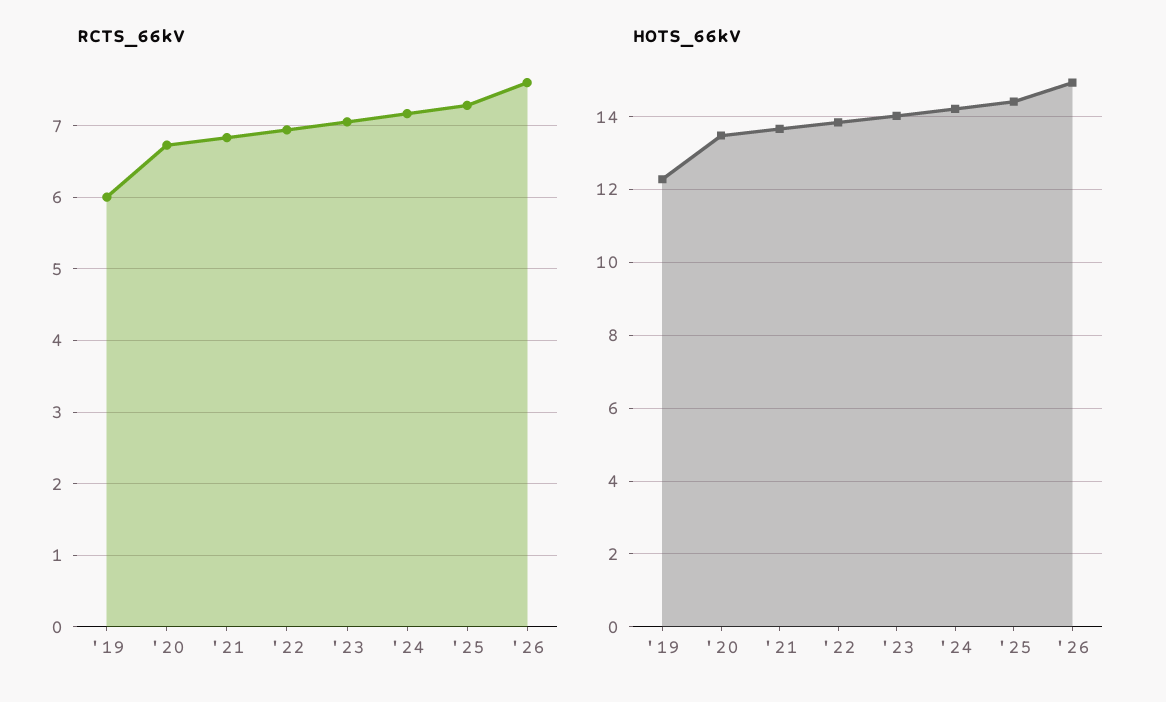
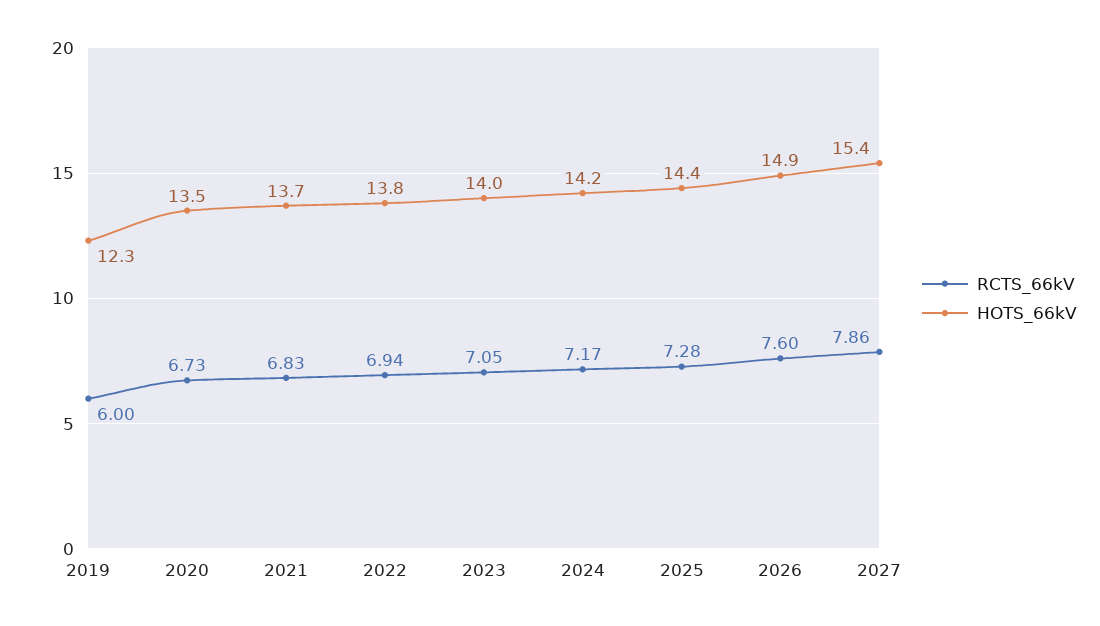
RCTS_66kV, 2027: none -> 7.86
HOTS_66kV, 2027: none -> 15.4

